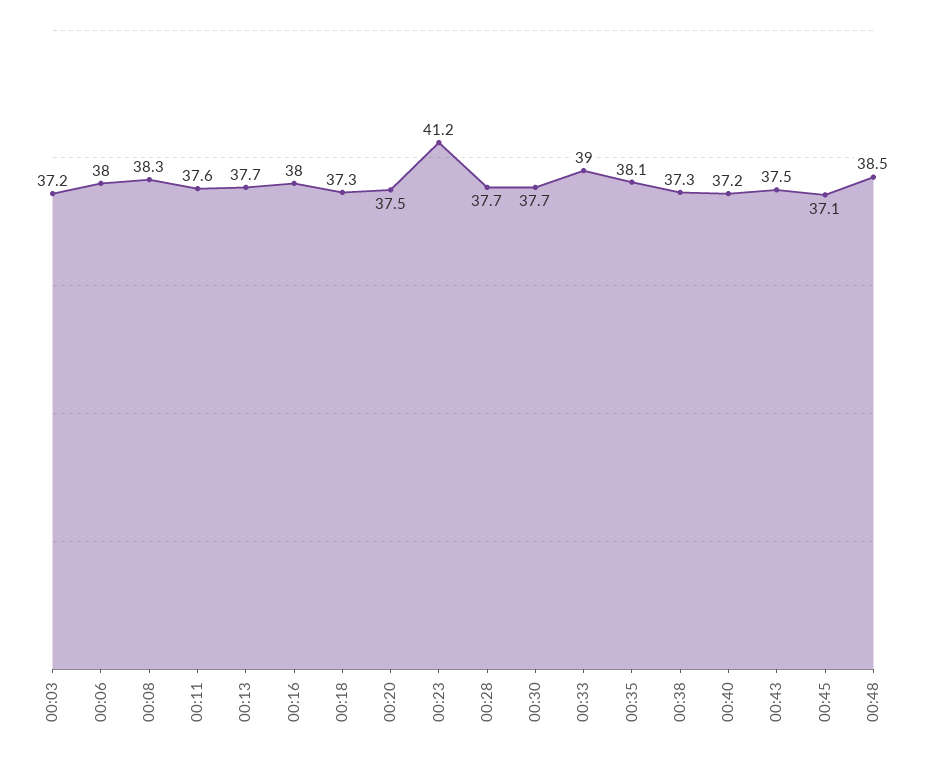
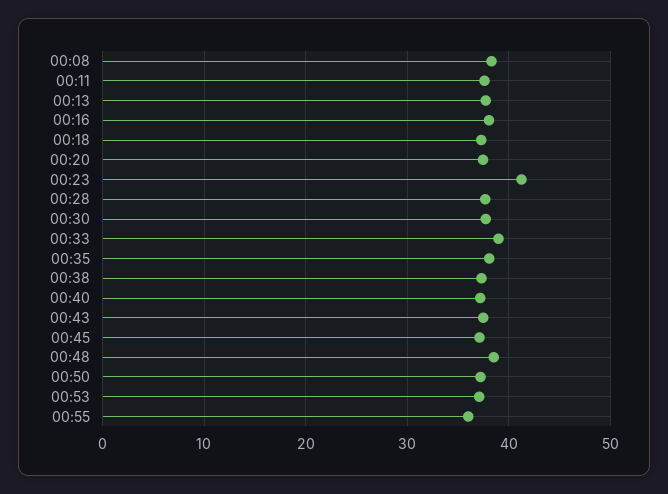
00:03: 37.2 -> none
00:06: 38 -> none
00:50: none -> 37
00:53: none -> 37
00:55: none -> 36

